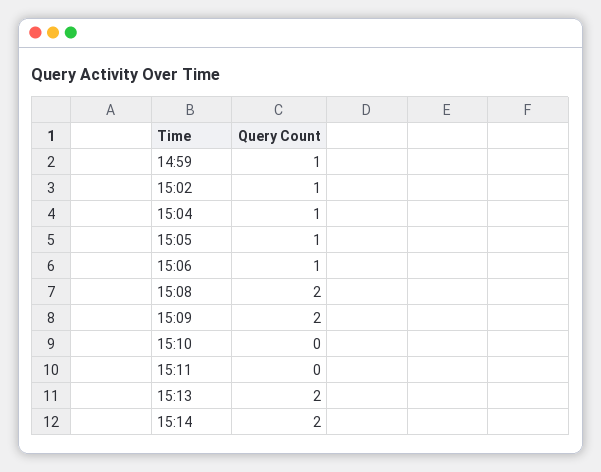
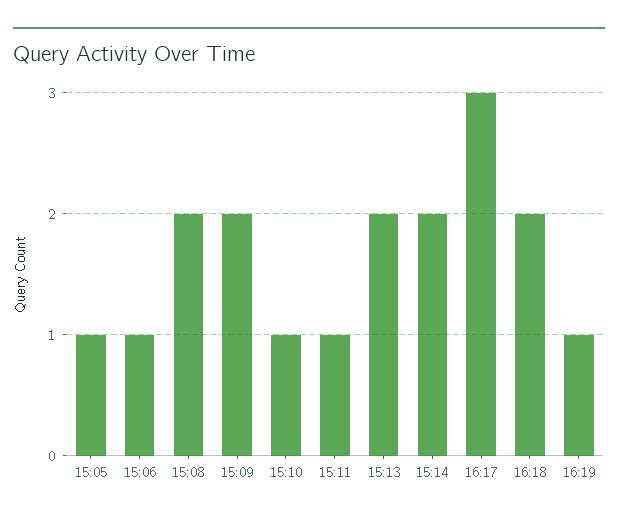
14:59: 1 -> none
15:02: 1 -> none
15:04: 1 -> none
15:10: 0 -> 1
15:11: 0 -> 1
16:17: none -> 3
16:18: none -> 2
16:19: none -> 1

